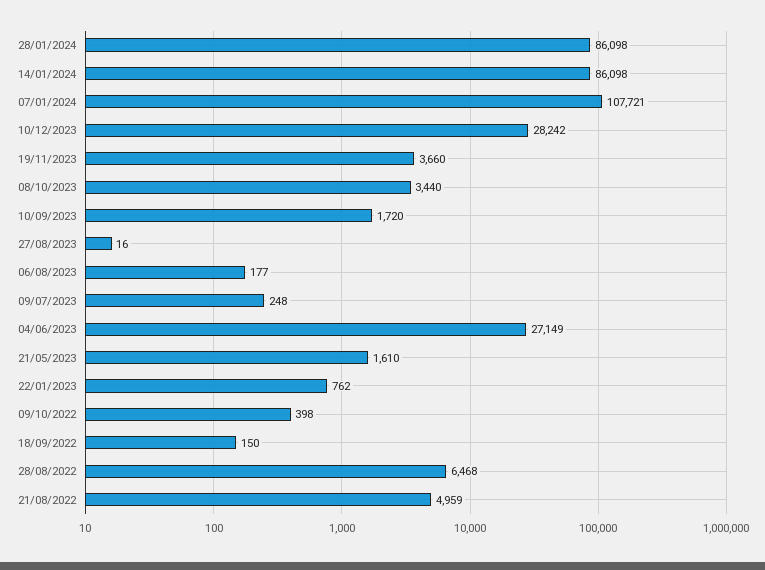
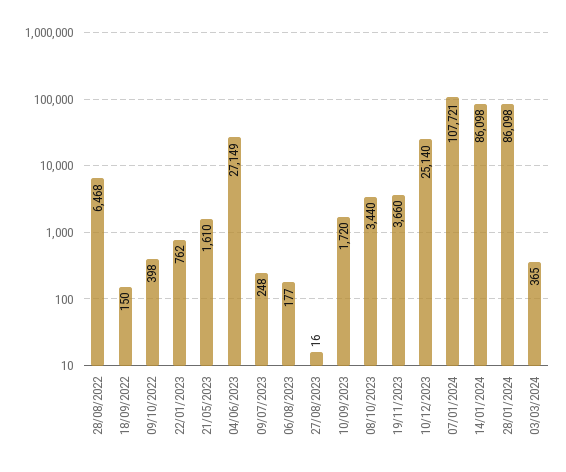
10/12/2023: 28242 -> 25140
21/08/2022: 4959 -> none
03/03/2024: none -> 365

